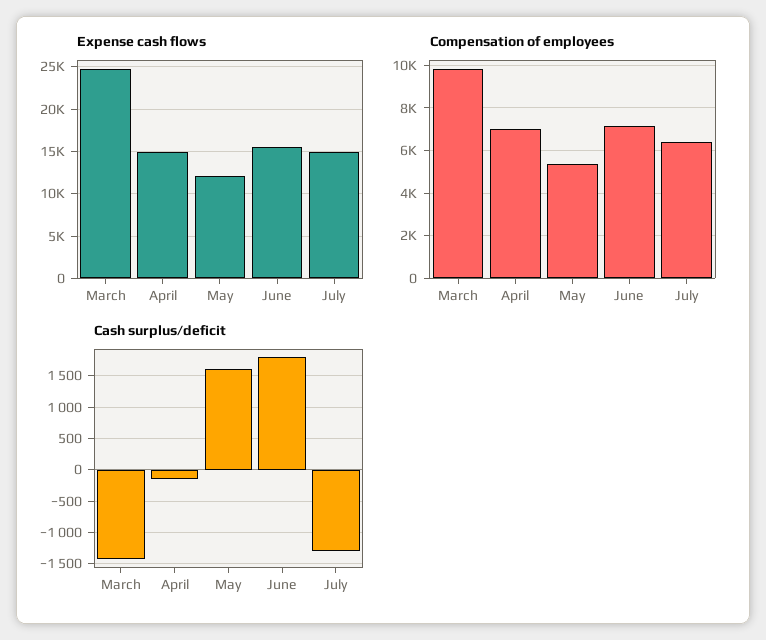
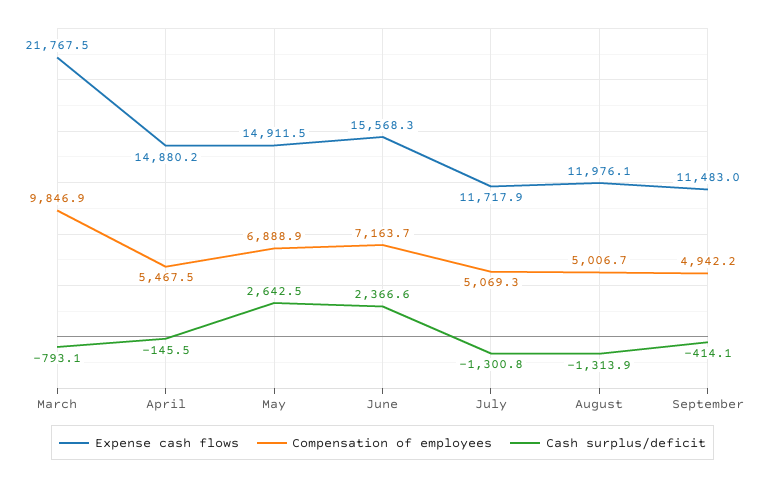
Expense cash flows, March: 25000 -> 21767.5
Expense cash flows, May: 12000 -> 14911.5
Expense cash flows, July: 15000 -> 11717.9
Compensation of employees, April: 7000 -> 5467.5
Compensation of employees, May: 5500 -> 6888.9
Compensation of employees, July: 6500 -> 5069.3
Cash surplus/deficit, March: -1400 -> -793.1
Cash surplus/deficit, May: 1600 -> 2642.5
Cash surplus/deficit, June: 1800 -> 2366.6
Expense cash flows, August: none -> 11976.1
Compensation of employees, August: none -> 5006.7
Cash surplus/deficit, August: none -> -1313.9
Expense cash flows, September: none -> 11483
Compensation of employees, September: none -> 4942.2
Cash surplus/deficit, September: none -> -414.1

